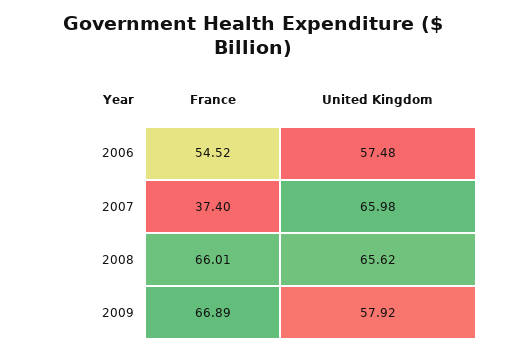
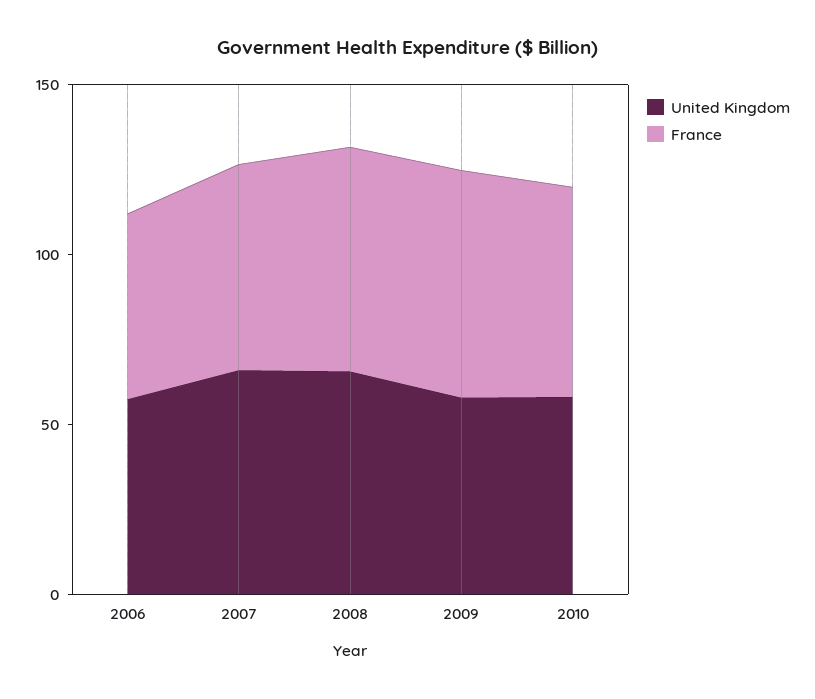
France, 2007: 37.4 -> 60
United Kingdom, 2010: none -> 60
France, 2010: none -> 60

